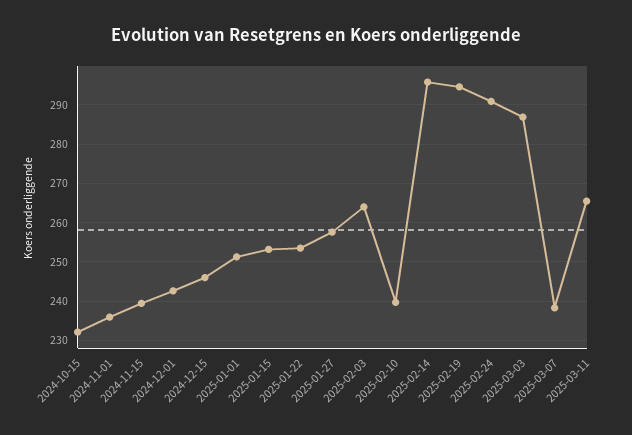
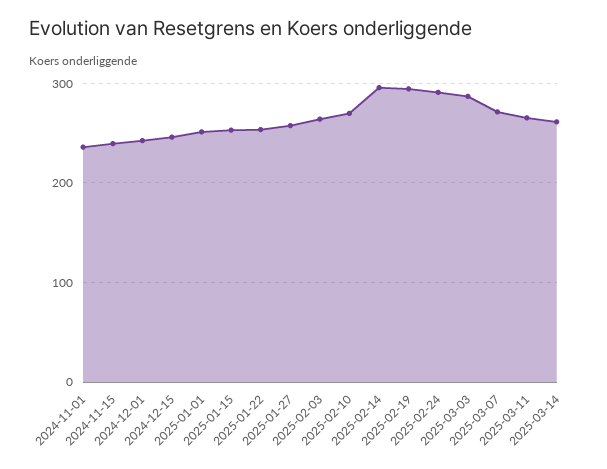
2024-10-15: 232 -> none
2025-02-10: 240 -> 270
2025-03-07: 238 -> 270
2025-03-14: none -> 260

